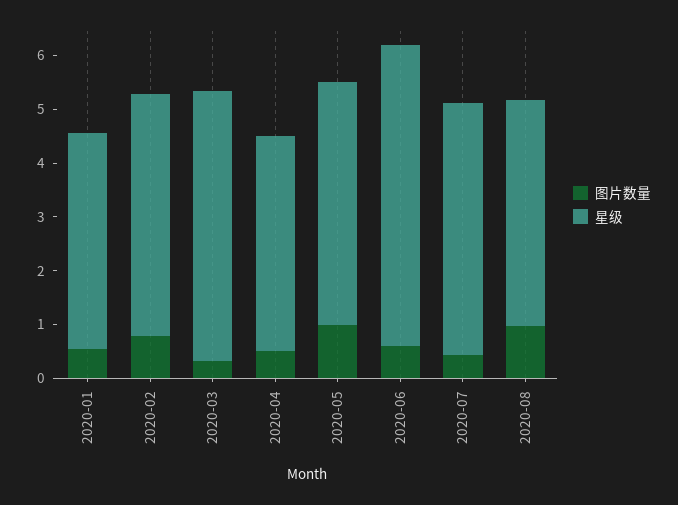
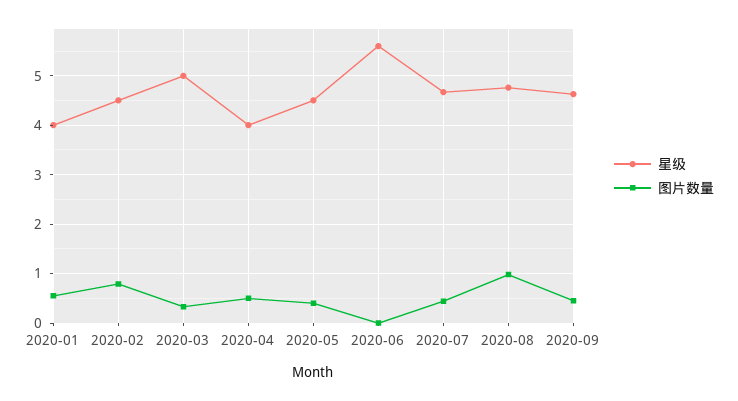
图片数量, 2020-05: 1 -> 0.4
图片数量, 2020-06: 0.6 -> 0
星级, 2020-08: 4.2 -> 4.8
星级, 2020-09: none -> 4.6
图片数量, 2020-09: none -> 0.4

